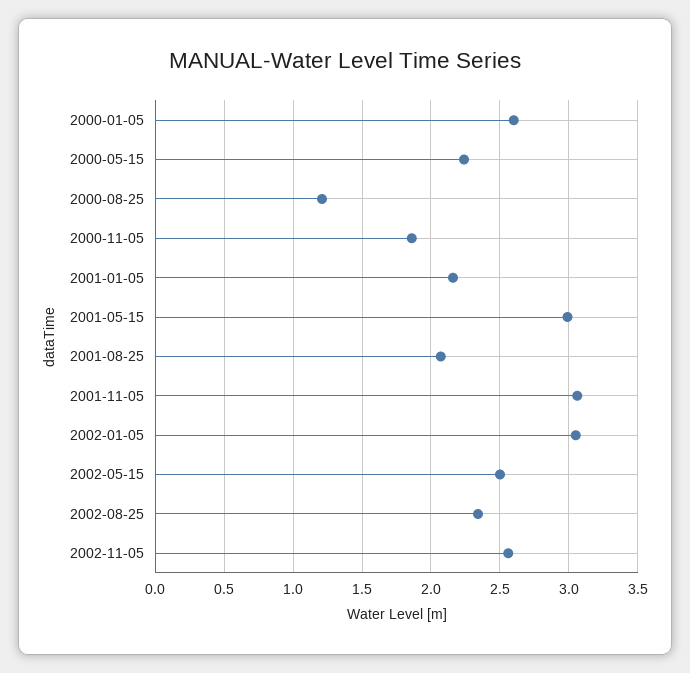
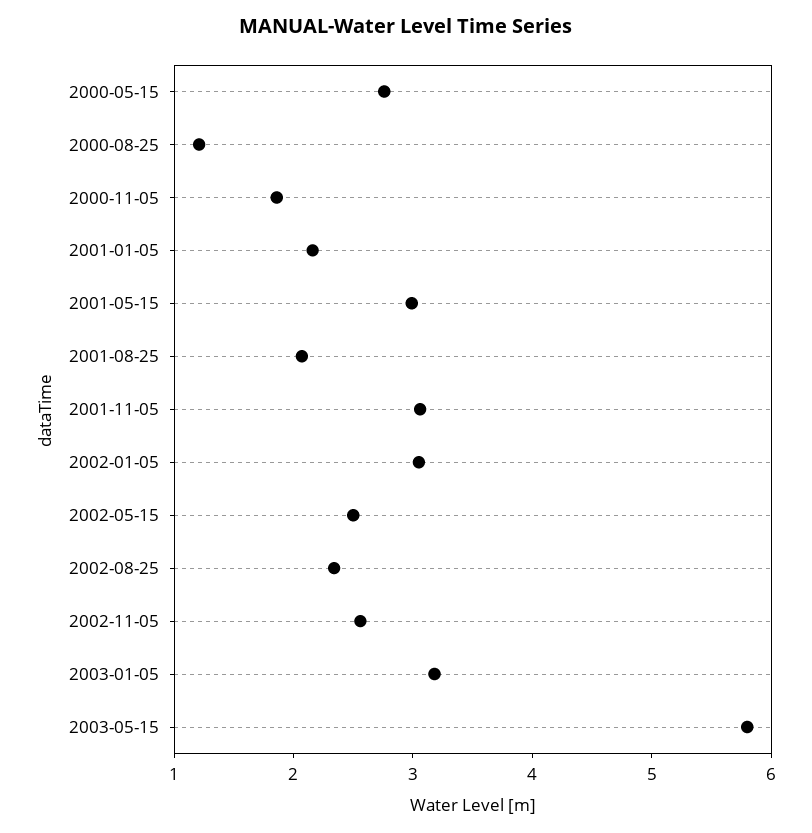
2000-01-05: 2.6 -> none
2000-05-15: 2.25 -> 2.8
2003-01-05: none -> 3.2
2003-05-15: none -> 5.8

